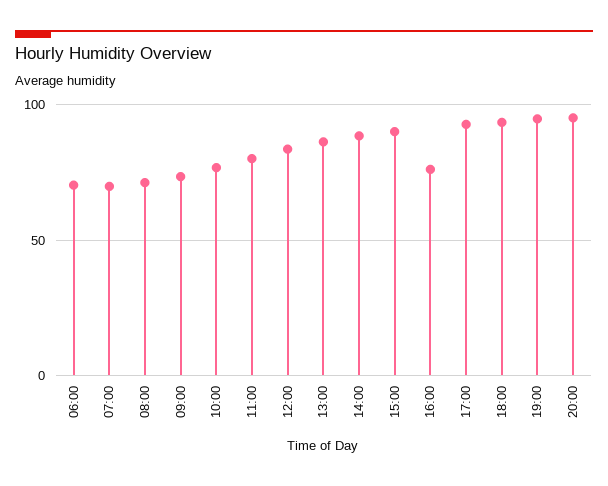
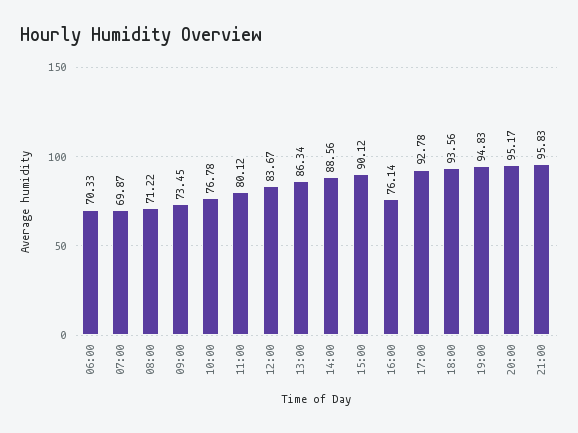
21:00: none -> 95.83

